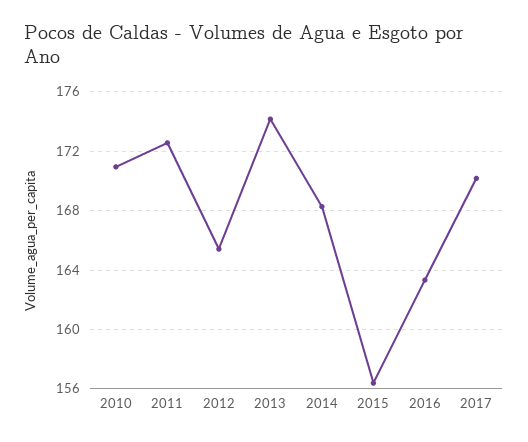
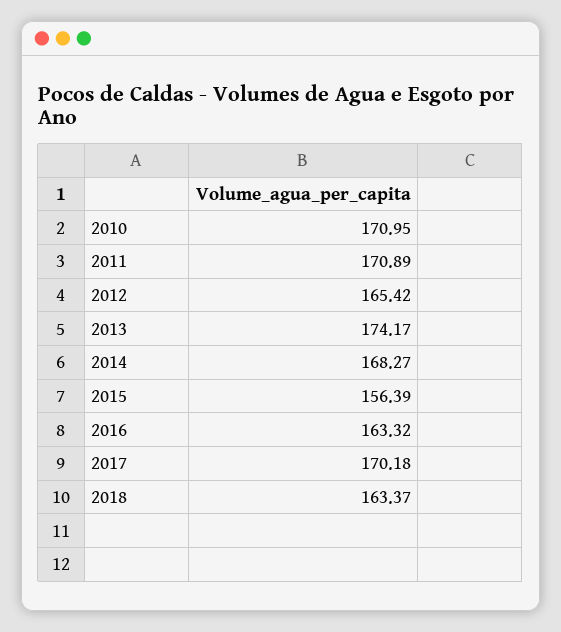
2011: 172.5 -> 170.89
2018: none -> 163.37

